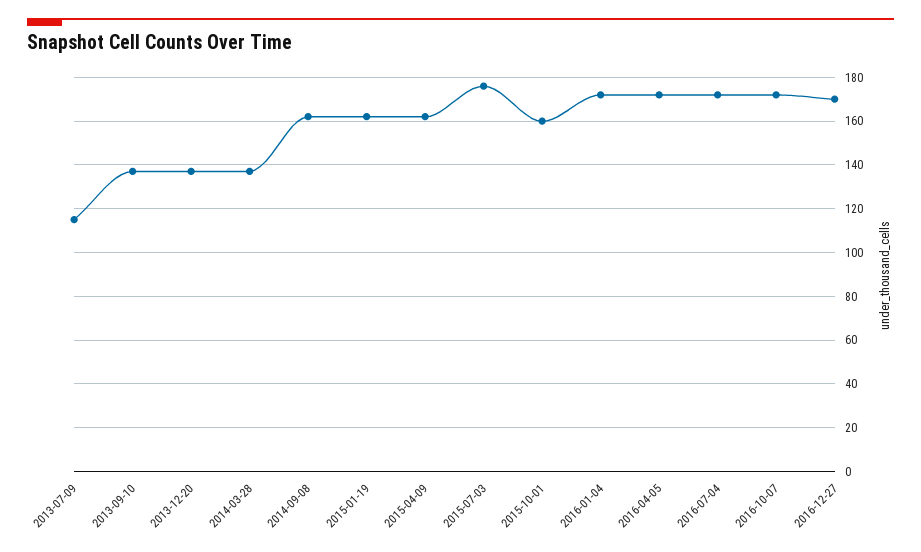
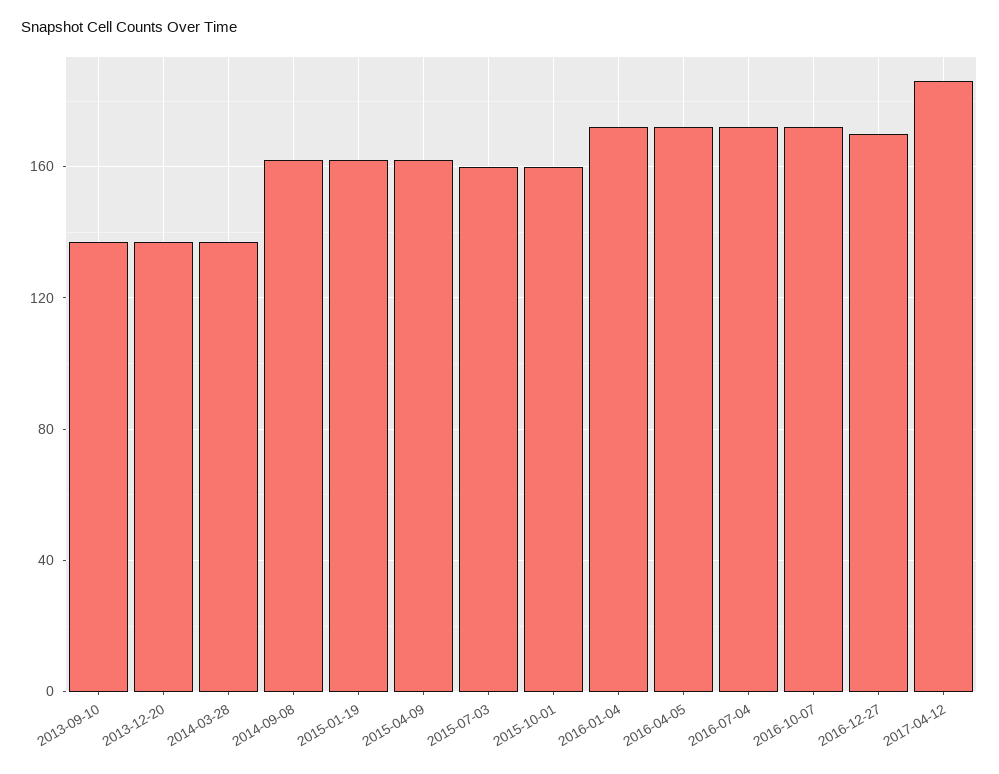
2013-07-09: 115 -> none
2015-07-03: 175 -> 160
2017-04-12: none -> 185

